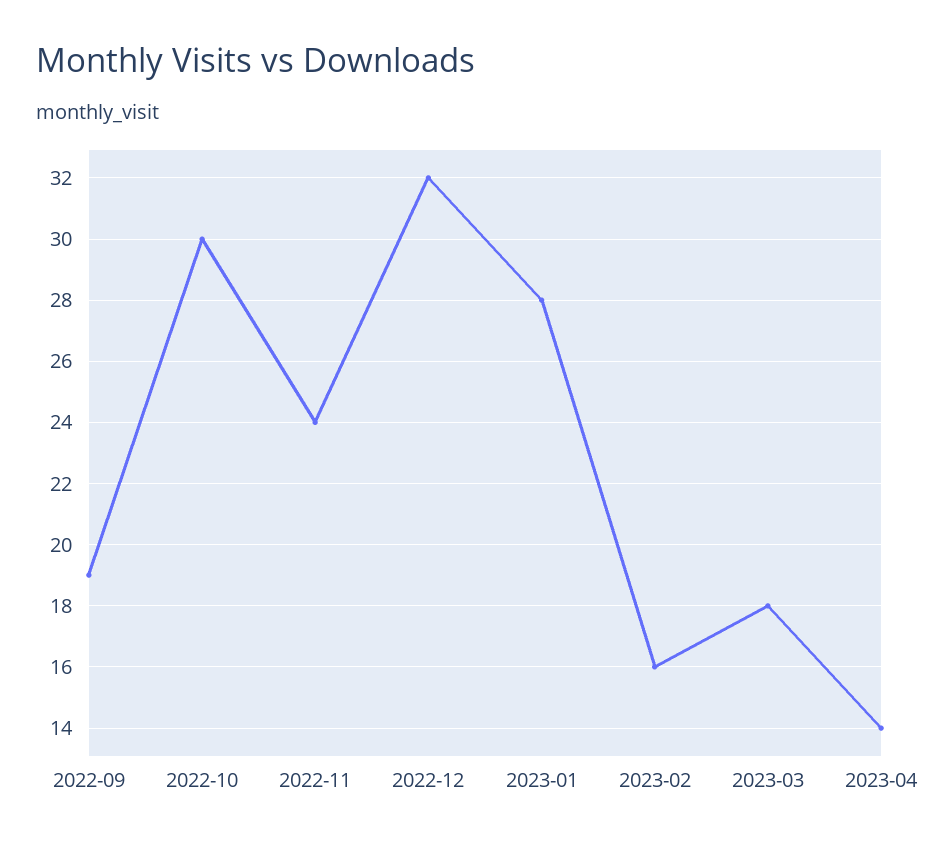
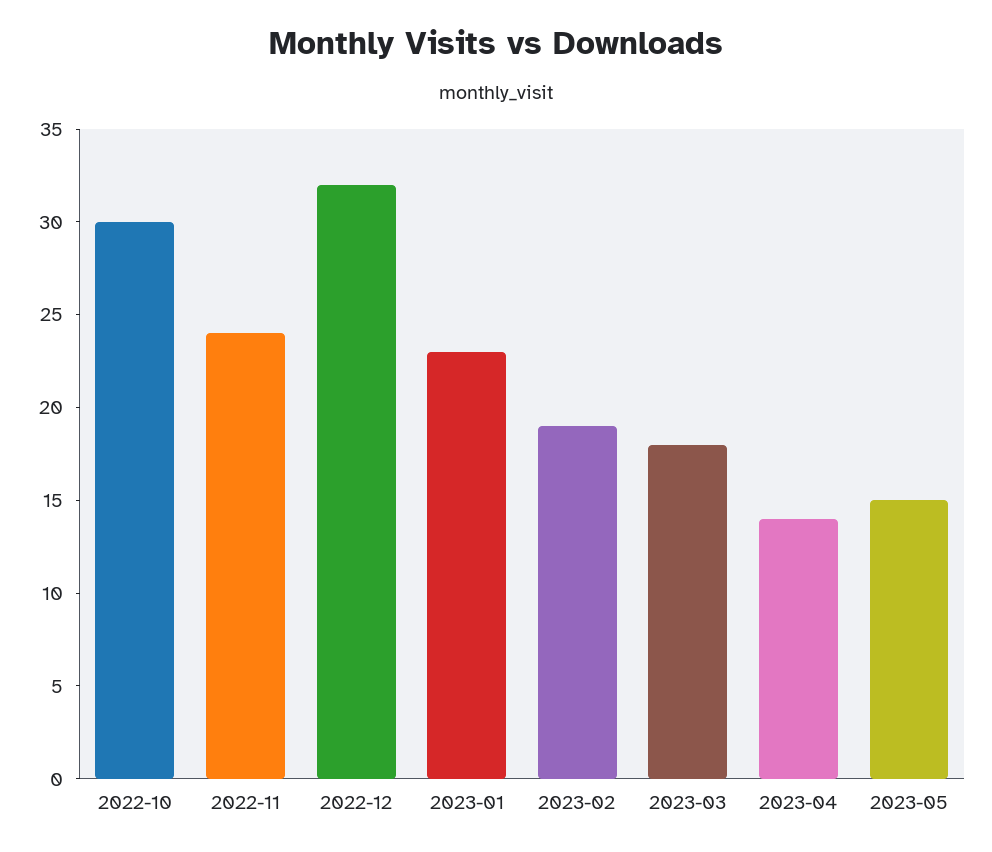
2022-09: 19 -> none
2023-01: 28 -> 23
2023-02: 16 -> 19
2023-05: none -> 15

